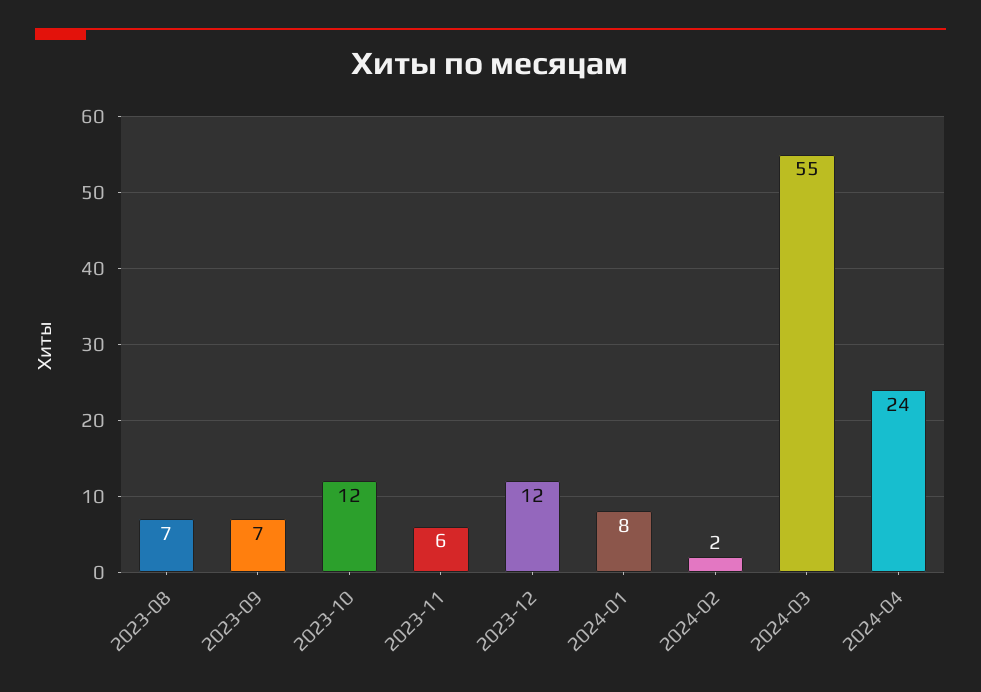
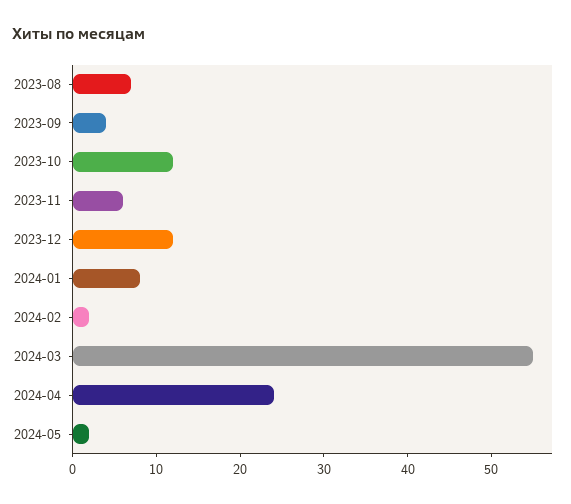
2023-09: 7 -> 4
2024-05: none -> 2

